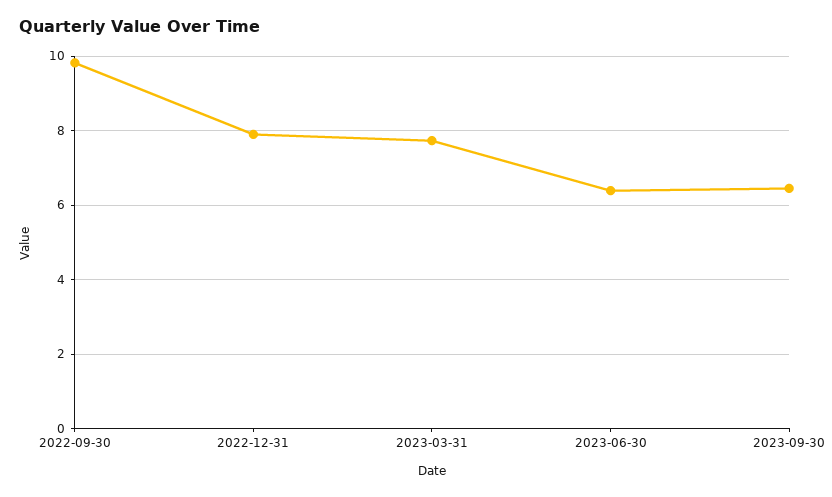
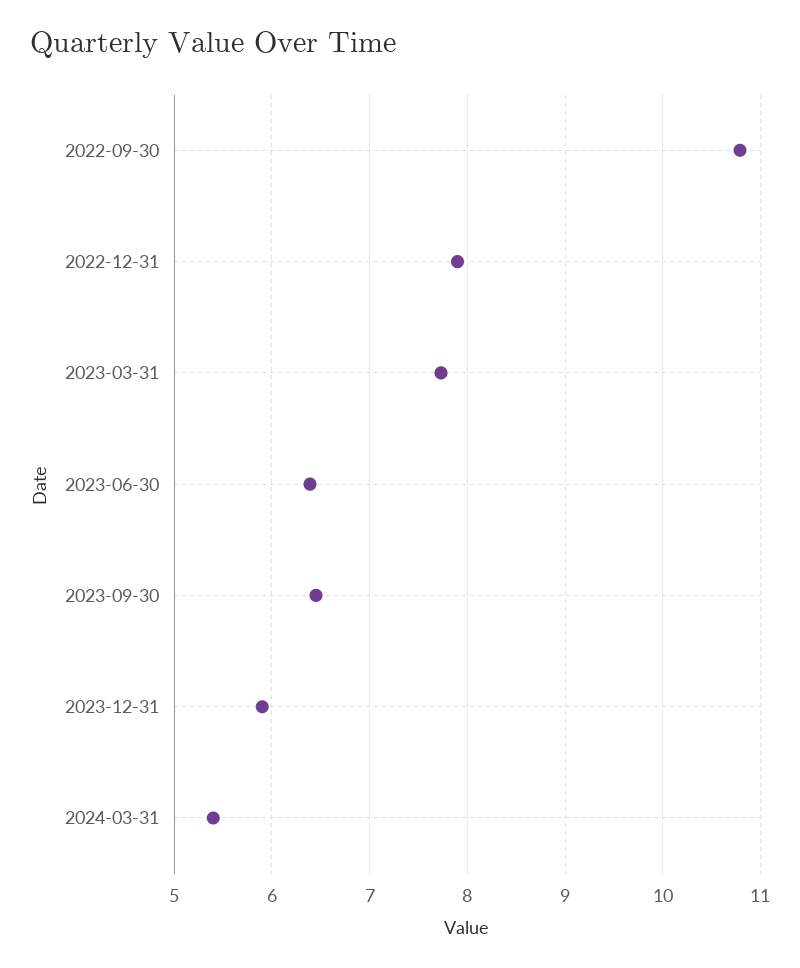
2022-09-30: 9.8 -> 10.8
2023-12-31: none -> 5.9
2024-03-31: none -> 5.4

